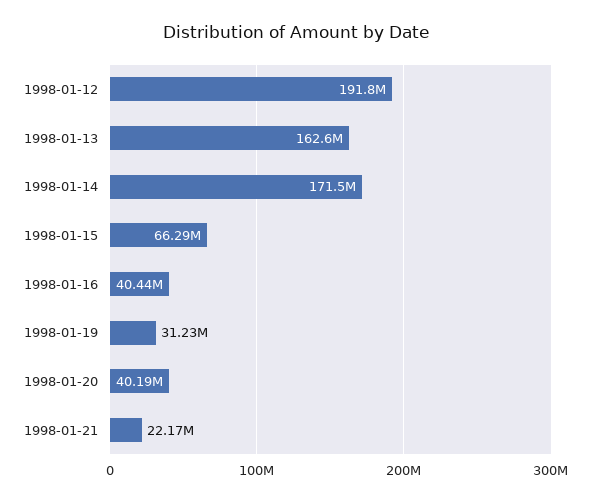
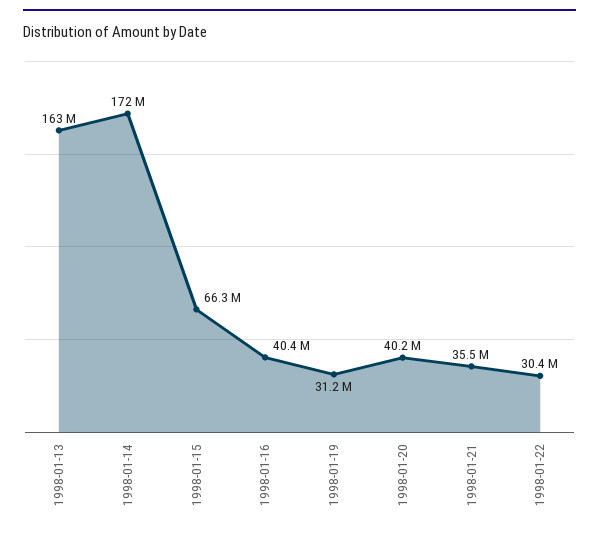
1998-01-12: 191800000 -> none
1998-01-21: 22170000 -> 35500000
1998-01-22: none -> 30400000

